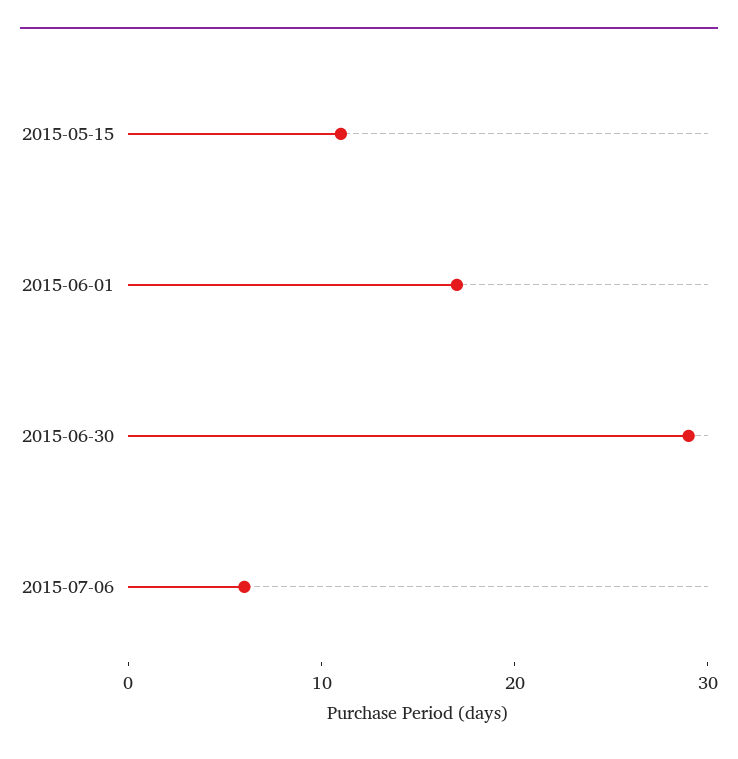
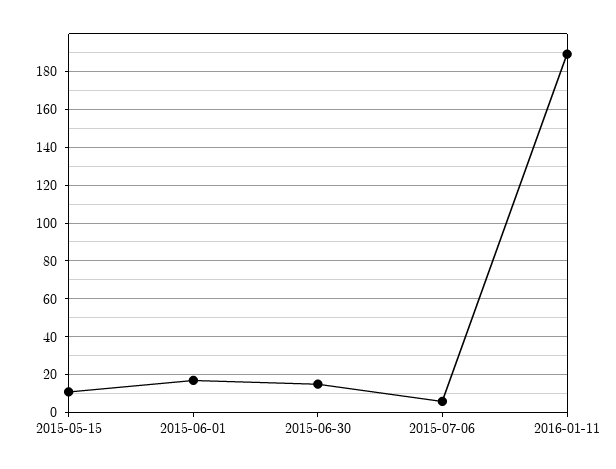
2015-06-30: 29 -> 15
2016-01-11: none -> 190

